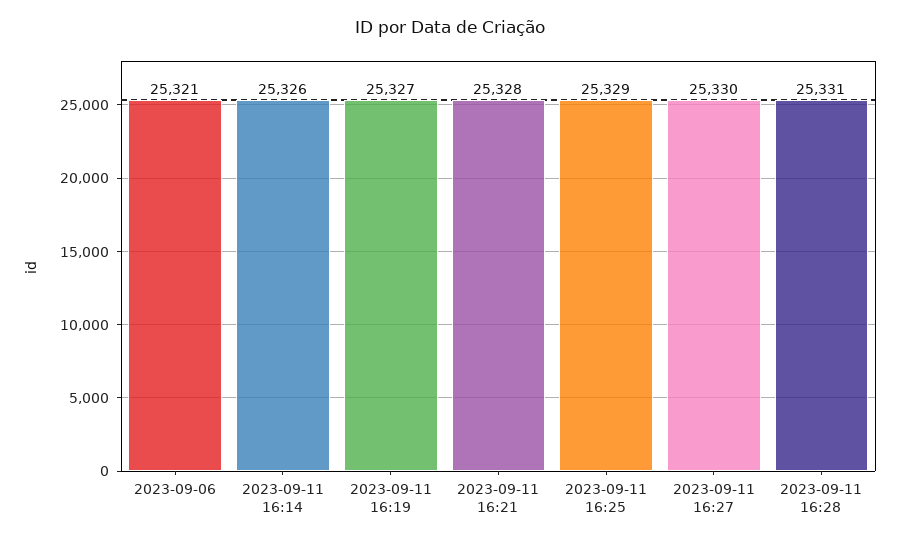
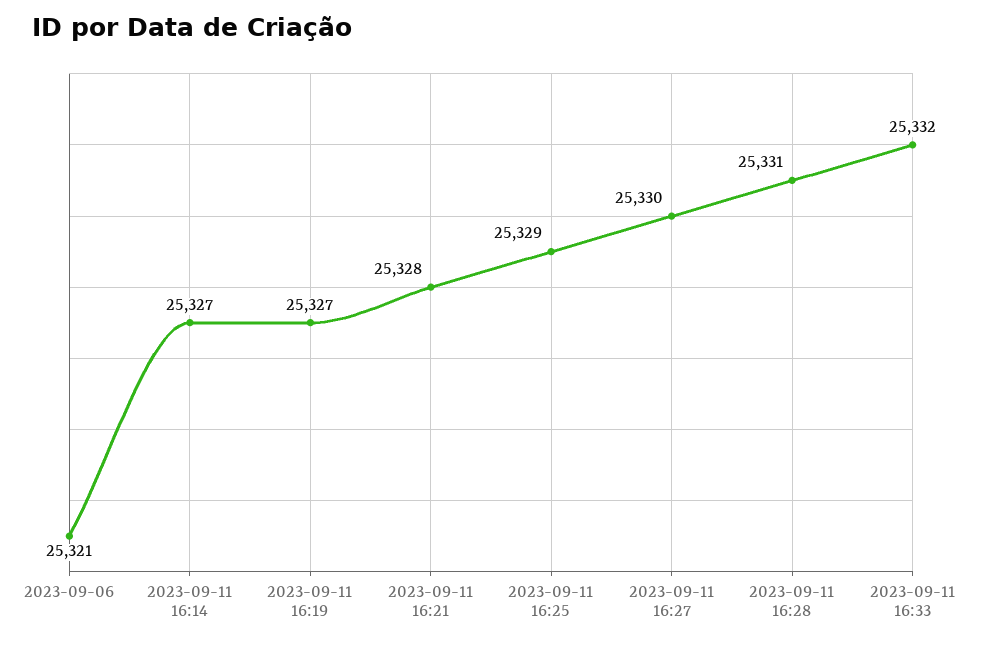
2023-09-11 16:14: 25326 -> 25327
2023-09-11 16:33: none -> 25332

